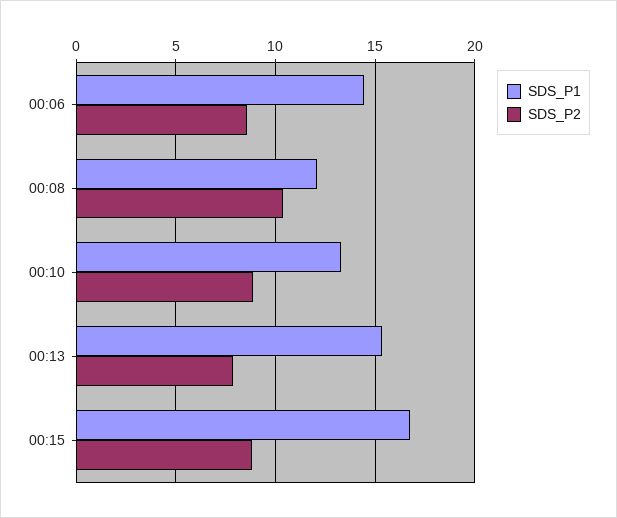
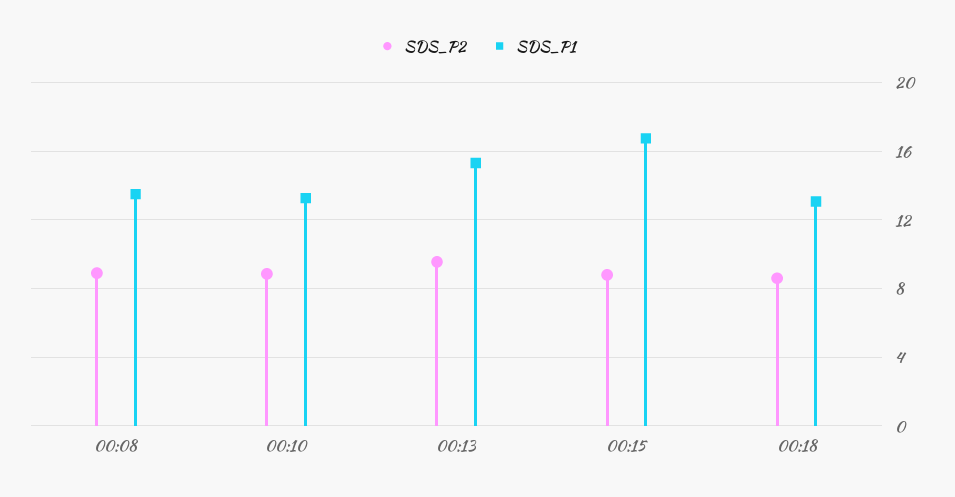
SDS_P1, 00:06: 14.5 -> none
SDS_P2, 00:06: 8.5 -> none
SDS_P1, 00:08: 12 -> 13.5
SDS_P2, 00:08: 10.5 -> 9
SDS_P2, 00:13: 8 -> 9.5
SDS_P2, 00:18: none -> 8.5
SDS_P1, 00:18: none -> 13

